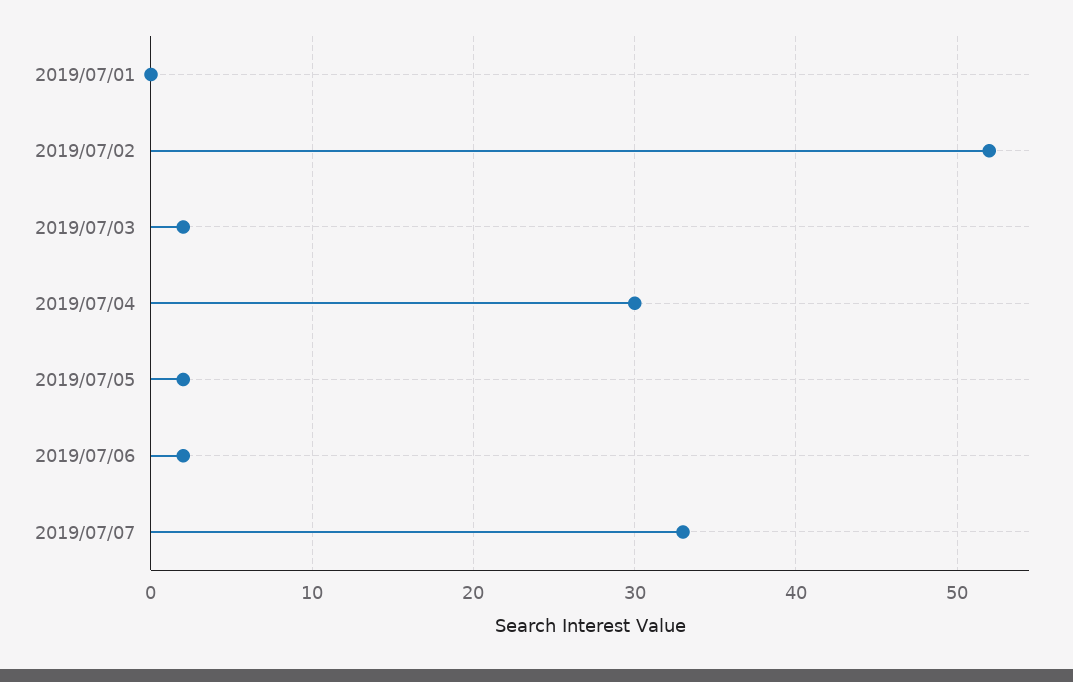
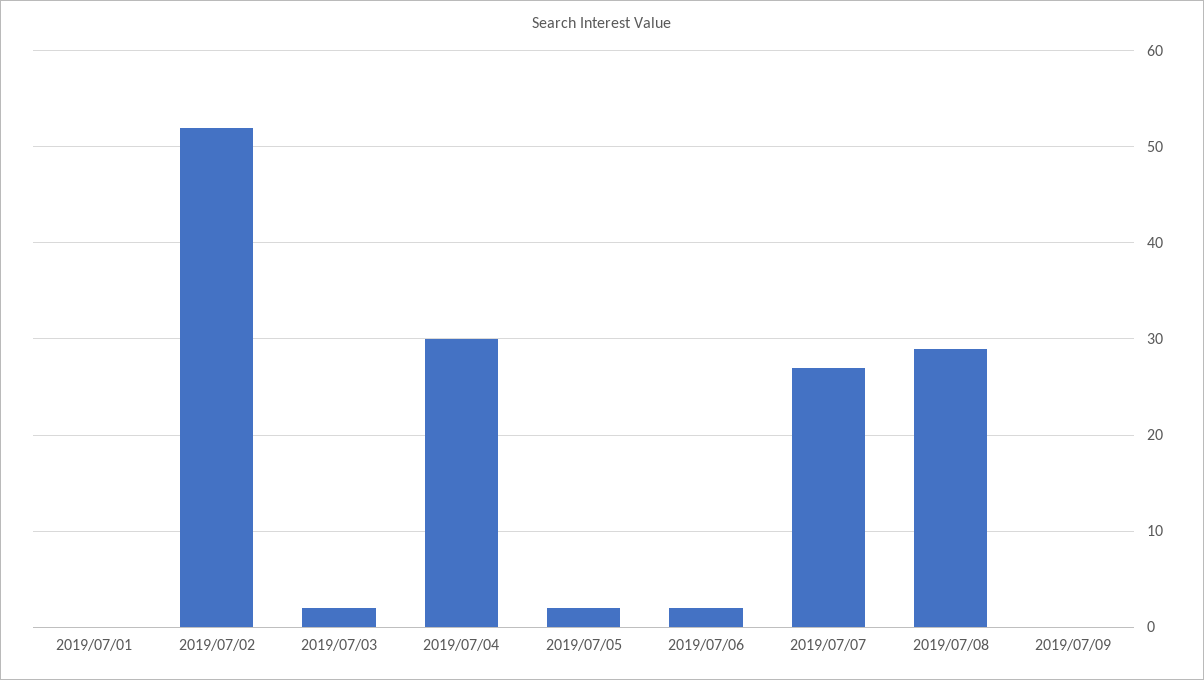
2019/07/07: 33 -> 27
2019/07/08: none -> 29
2019/07/09: none -> 0

